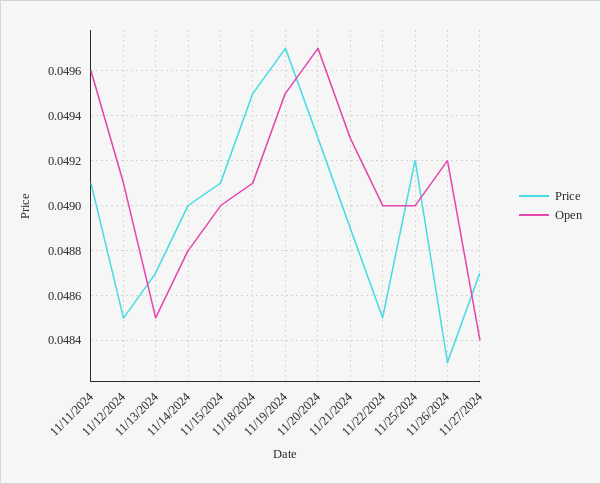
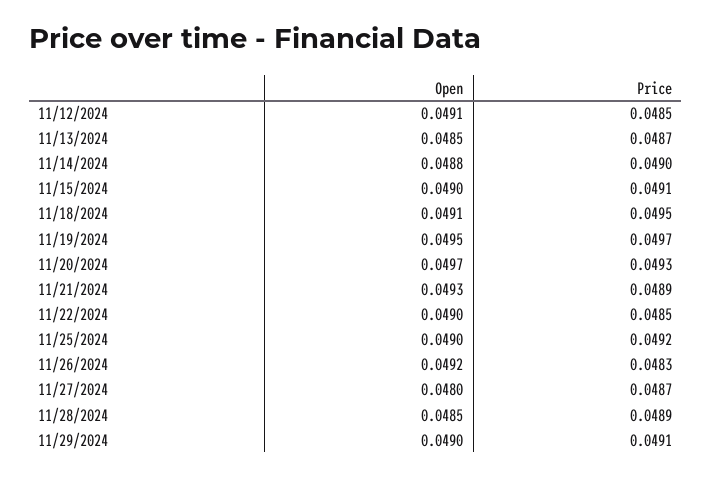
Price, 11/11/2024: 0.0491 -> none
Open, 11/11/2024: 0.0496 -> none
Open, 11/27/2024: 0.0484 -> 0.048
Open, 11/28/2024: none -> 0.0485
Price, 11/28/2024: none -> 0.0489
Open, 11/29/2024: none -> 0.049
Price, 11/29/2024: none -> 0.0491

